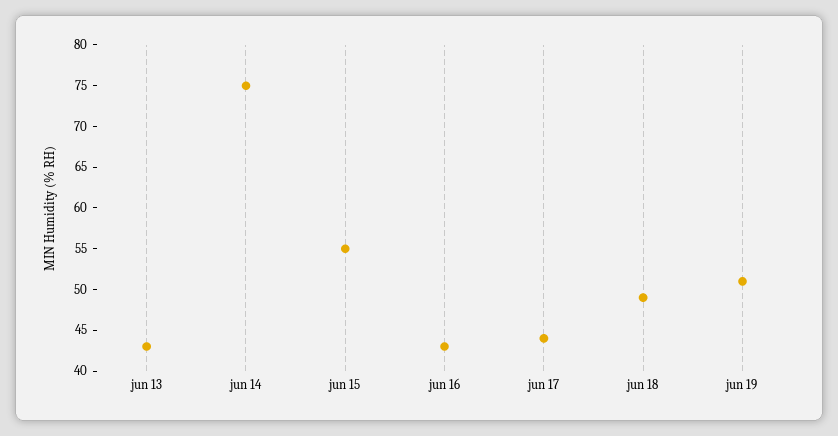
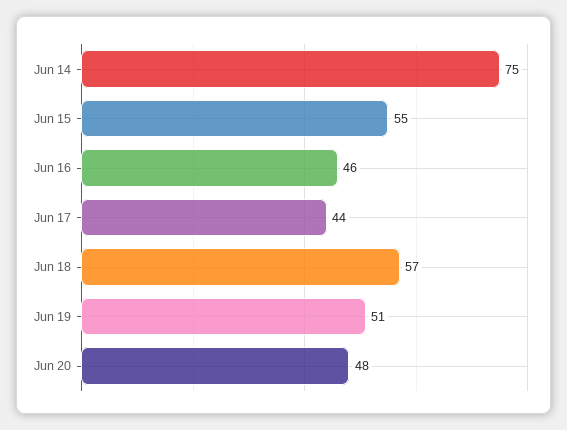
jun 13: 43 -> none
jun 16: 43 -> 46
jun 18: 49 -> 57
Jun 20: none -> 48

